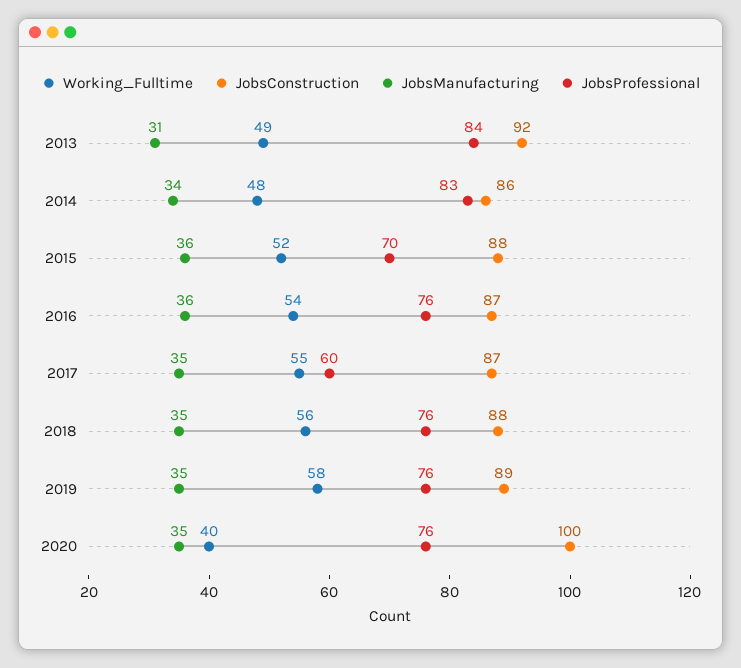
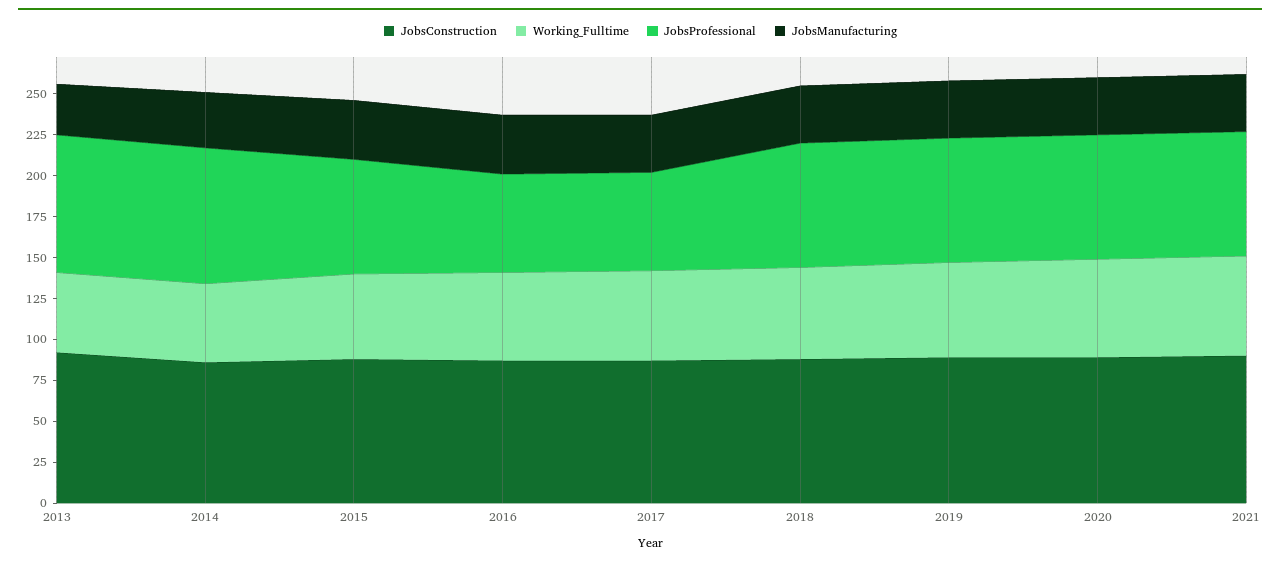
JobsProfessional, 2016: 76 -> 60
Working_Fulltime, 2020: 40 -> 60
JobsConstruction, 2020: 100 -> 90
JobsConstruction, 2021: none -> 90
Working_Fulltime, 2021: none -> 60
JobsProfessional, 2021: none -> 75
JobsManufacturing, 2021: none -> 35

